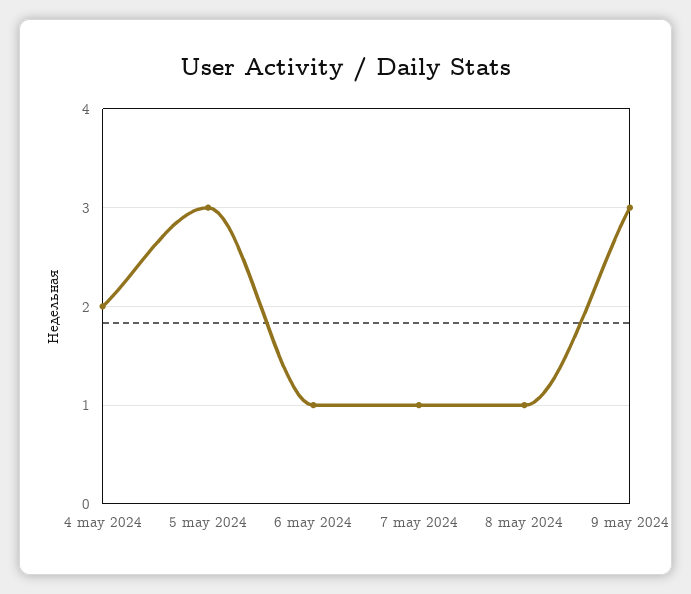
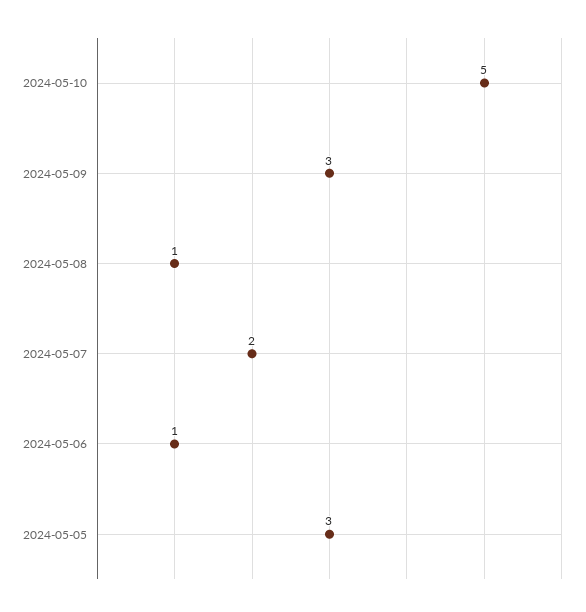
4 may 2024: 2 -> none
7 may 2024: 1 -> 2
2024-05-10: none -> 5

